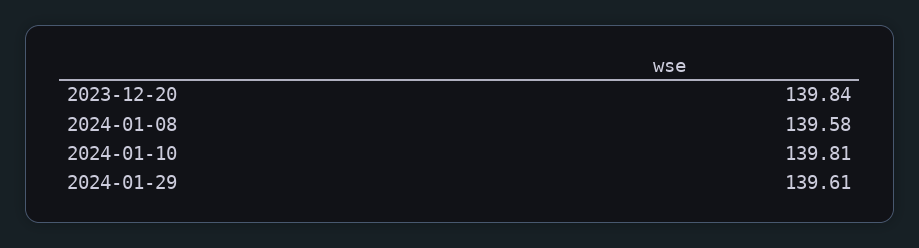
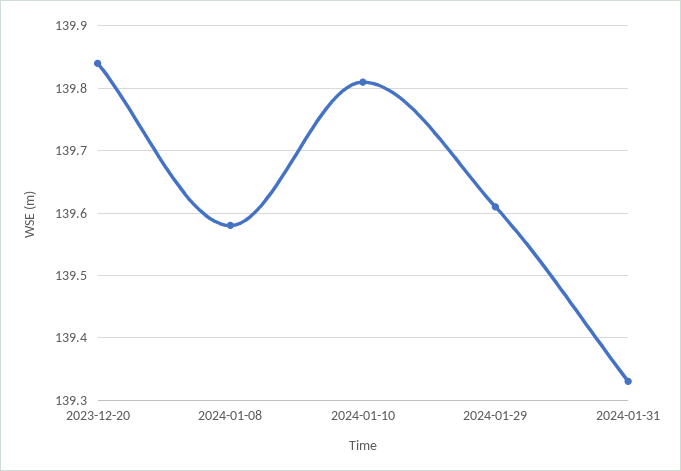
2024-01-31: none -> 139.33

